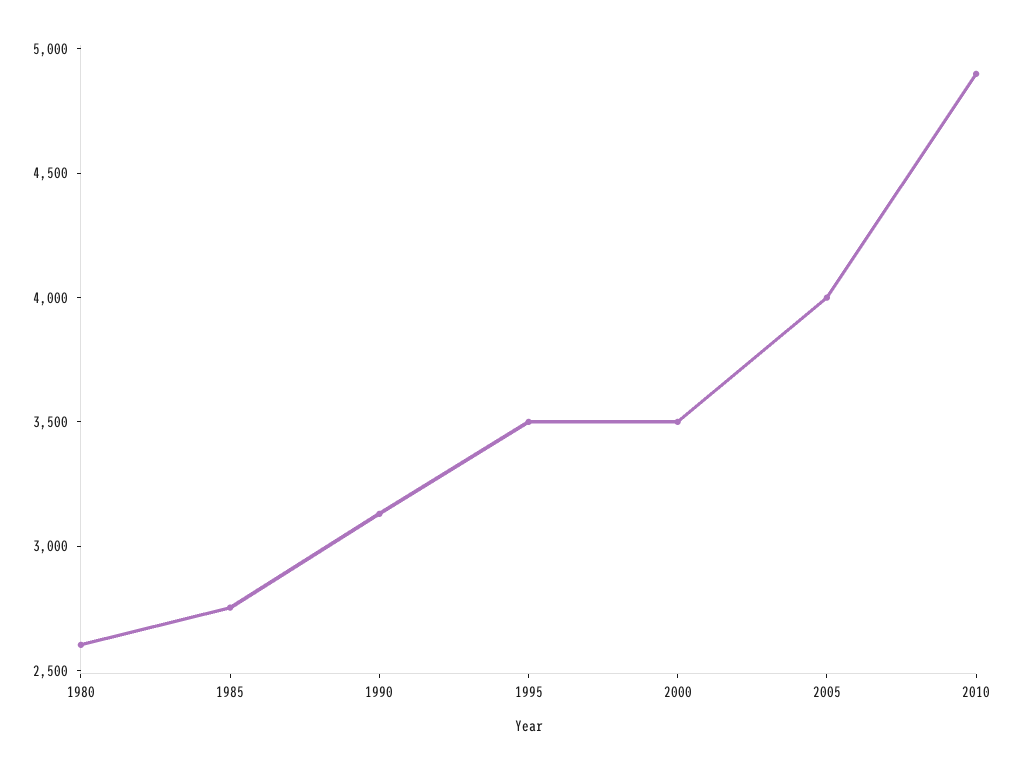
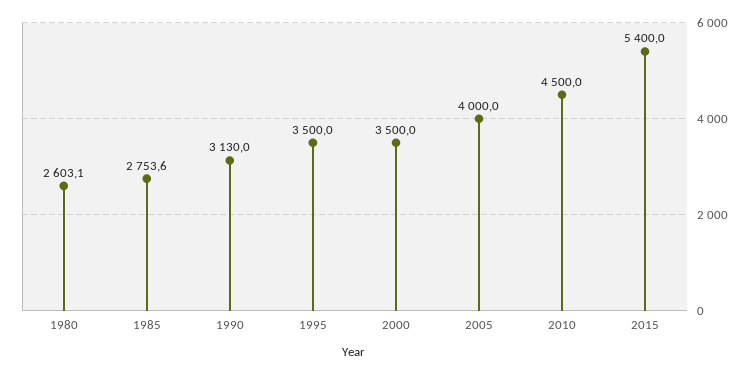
2010: 4900 -> 4500
2015: none -> 5400

